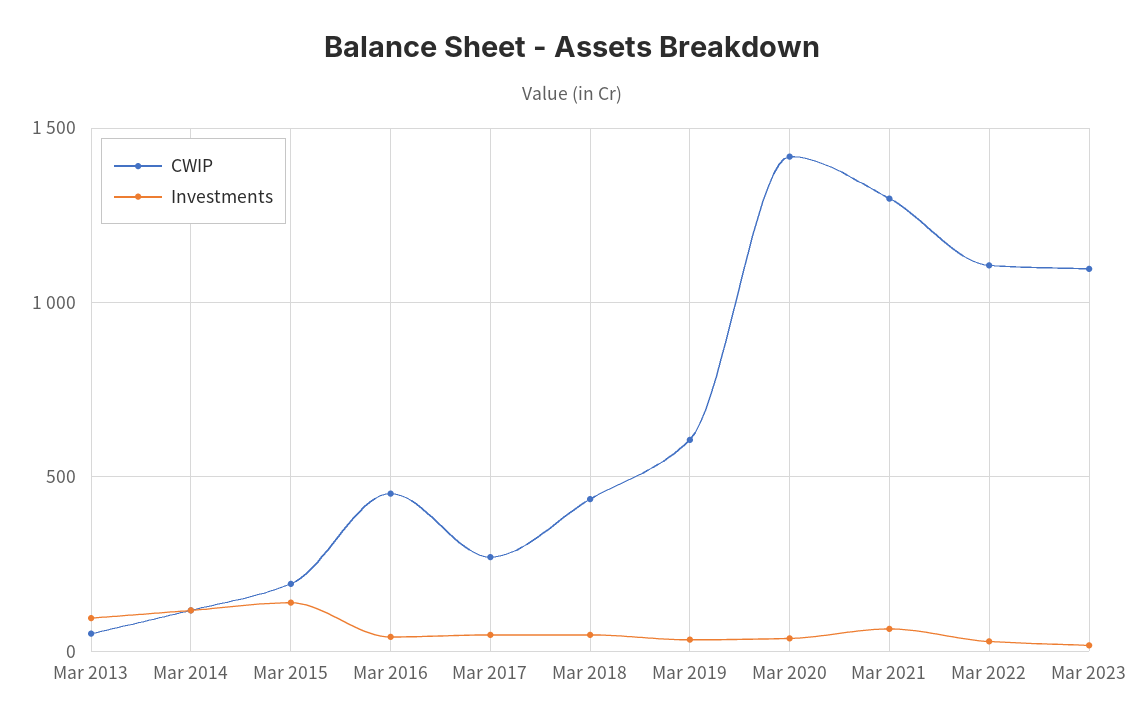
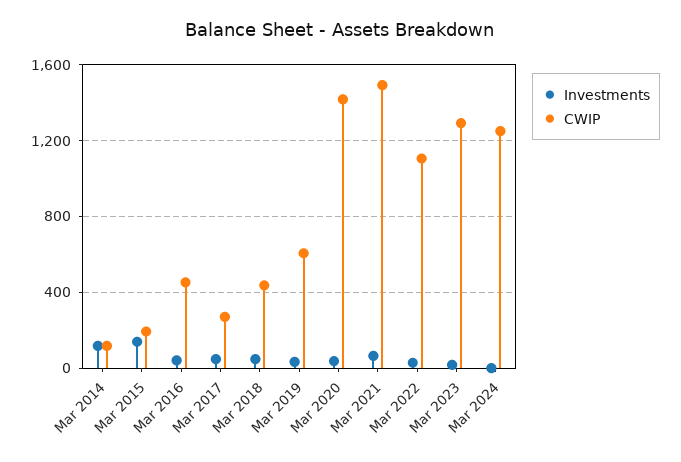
CWIP, Mar 2013: 50 -> none
Investments, Mar 2013: 100 -> none
CWIP, Mar 2021: 1300 -> 1500
CWIP, Mar 2023: 1100 -> 1300
Investments, Mar 2024: none -> 0
CWIP, Mar 2024: none -> 1250

